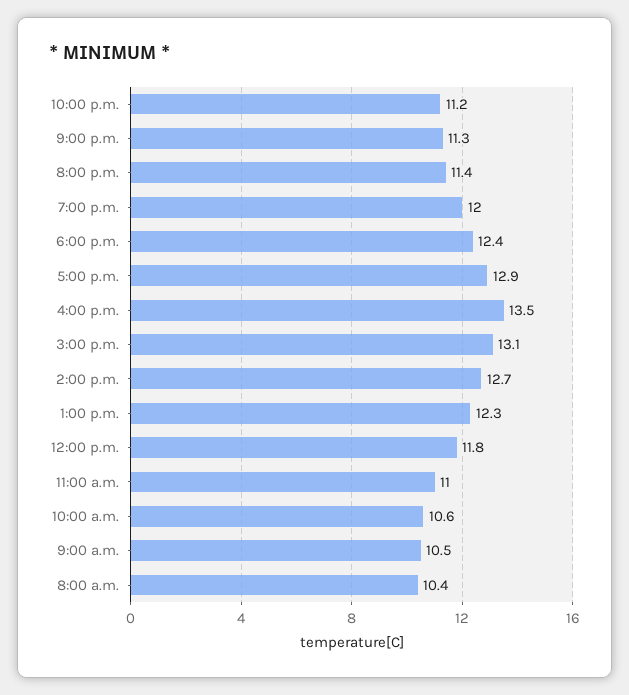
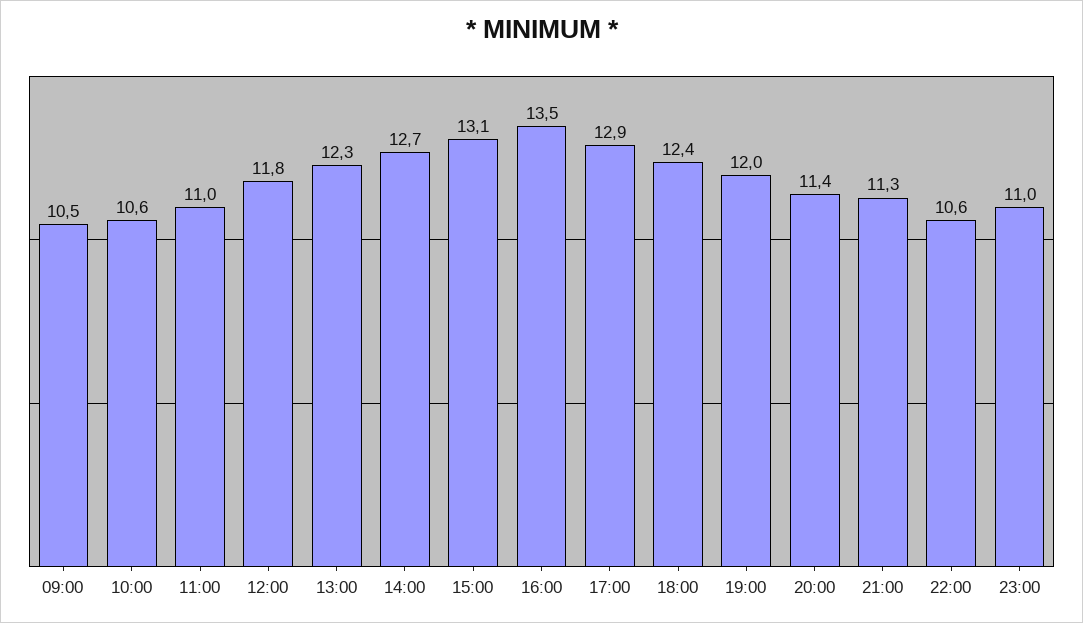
10:00 p.m.: 11.2 -> 10.6
8:00 a.m.: 10.4 -> none
23:00: none -> 11

